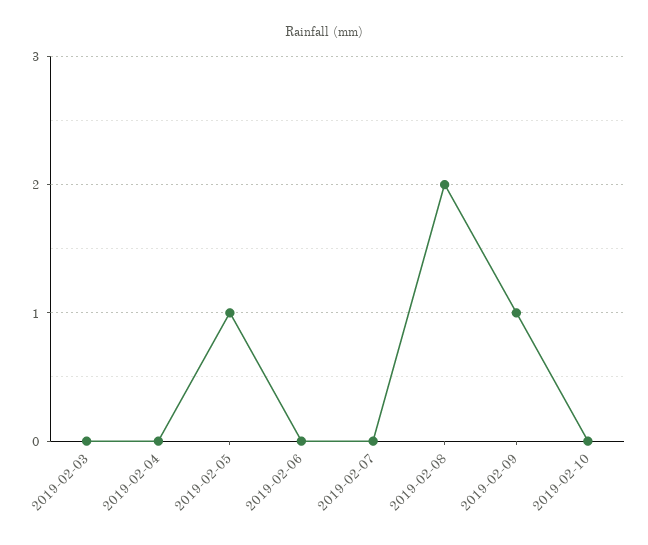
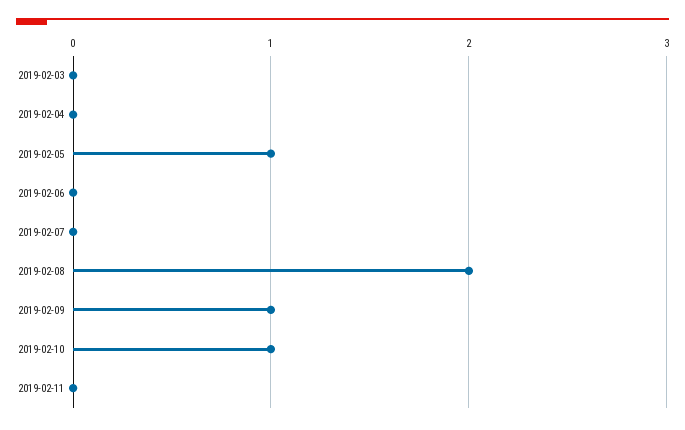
2019-02-10: 0 -> 1
2019-02-11: none -> 0

